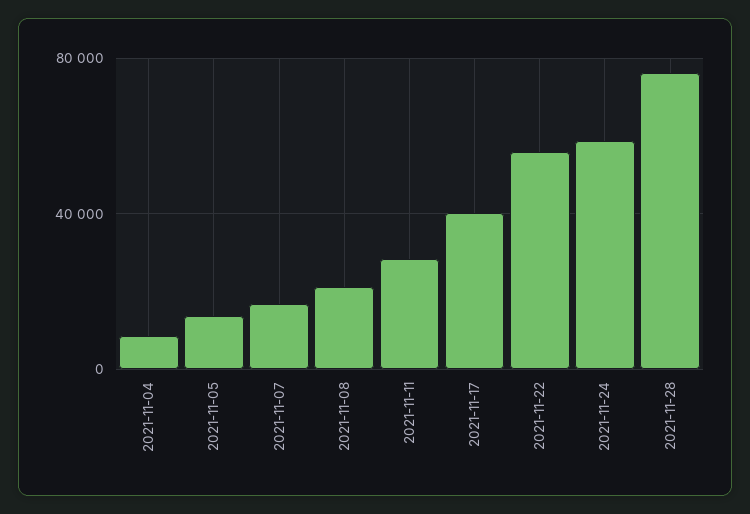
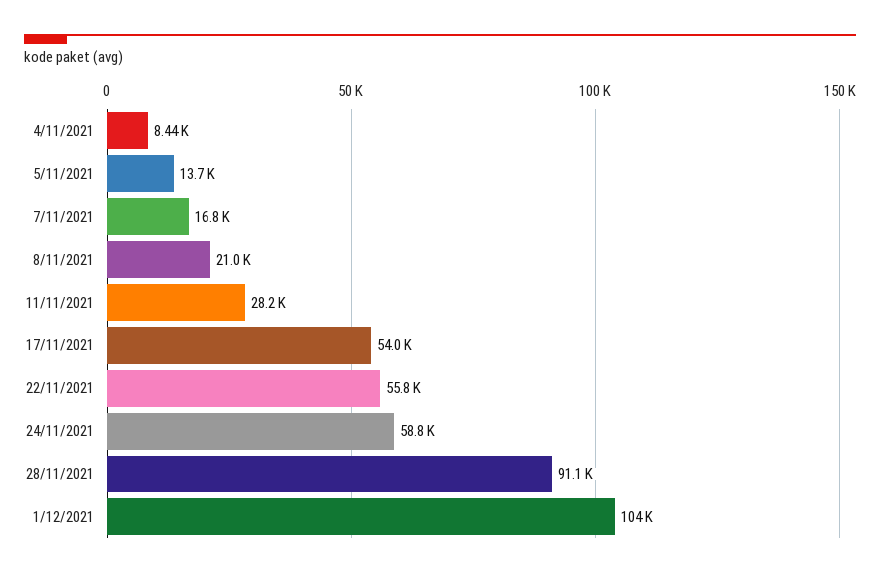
2021-11-17: 40000 -> 54000
2021-11-28: 75000 -> 91100
1/12/2021: none -> 104000

